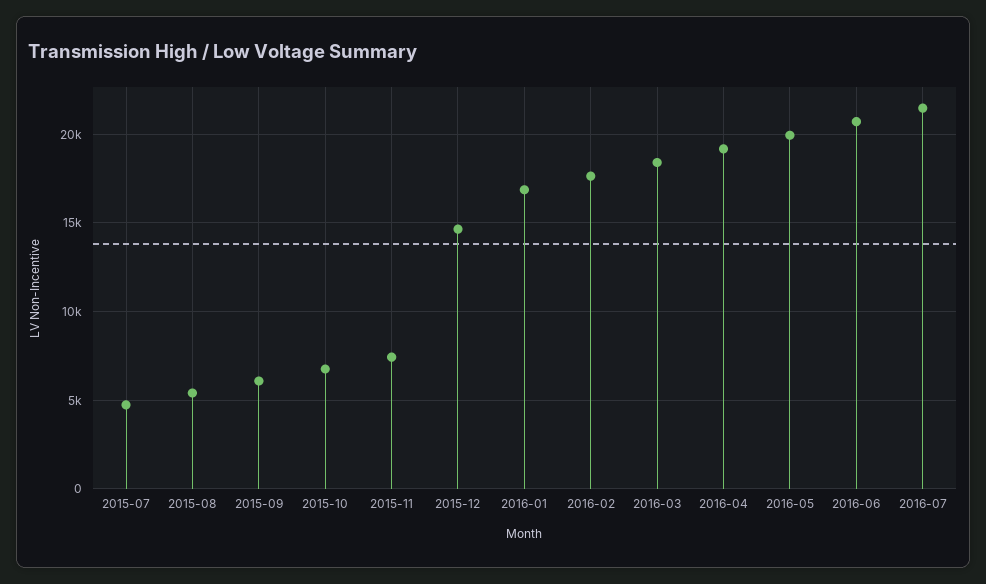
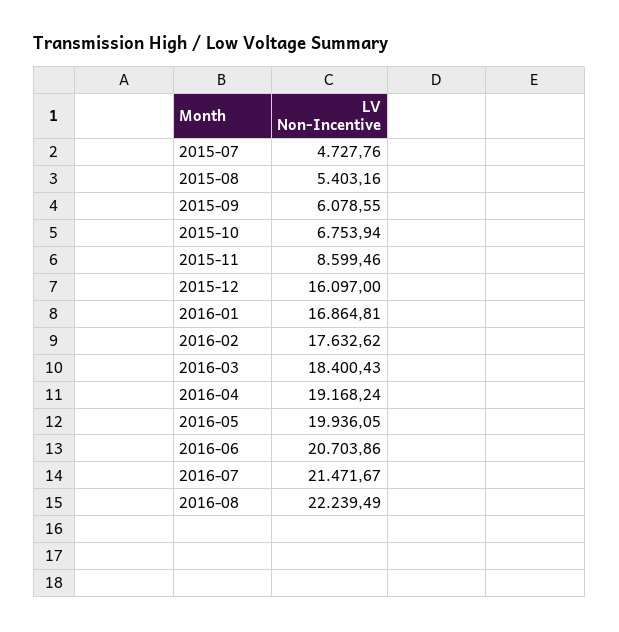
2015-11: 7500 -> 8599.46
2015-12: 14500 -> 16097
2016-08: none -> 22239.49

